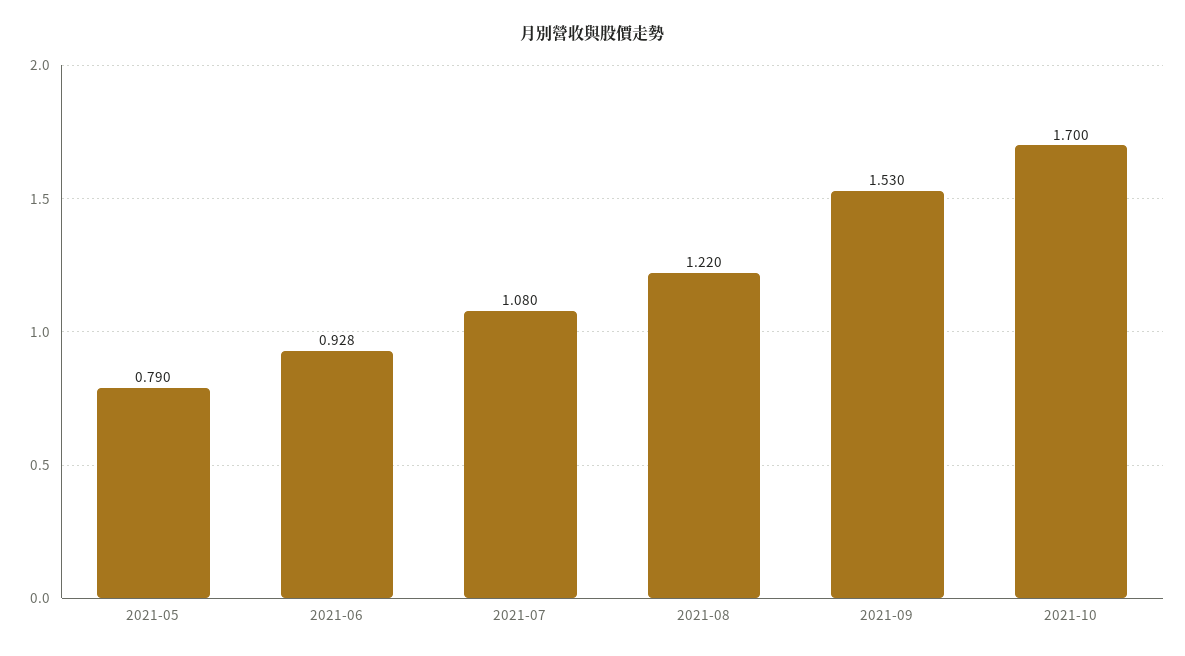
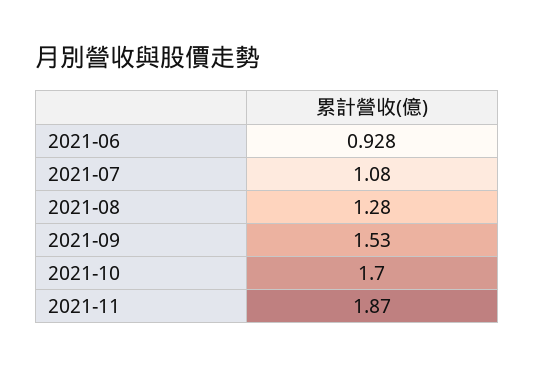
2021-05: 0.79 -> none
2021-08: 1.22 -> 1.28
2021-11: none -> 1.87

